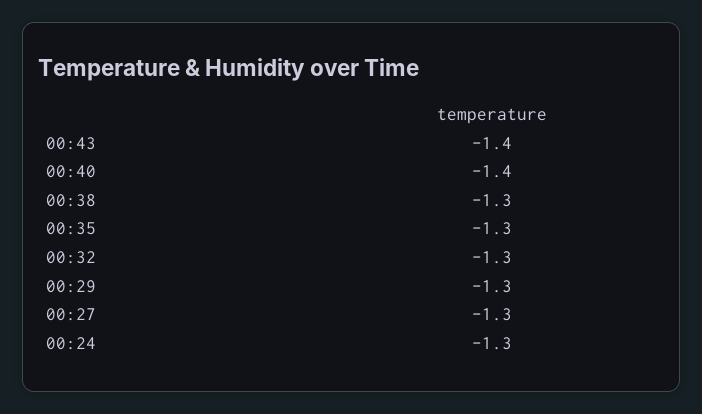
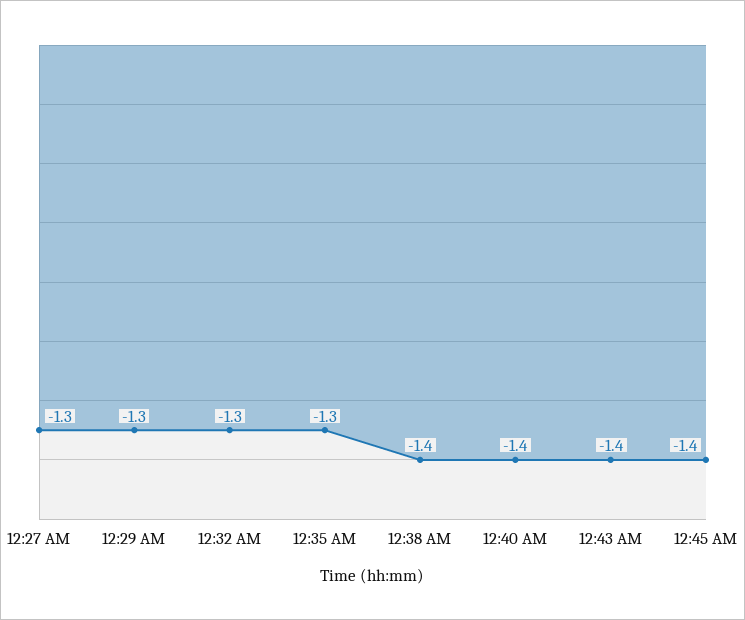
00:38: -1.3 -> -1.4
00:24: -1.3 -> none
12:45 AM: none -> -1.4

